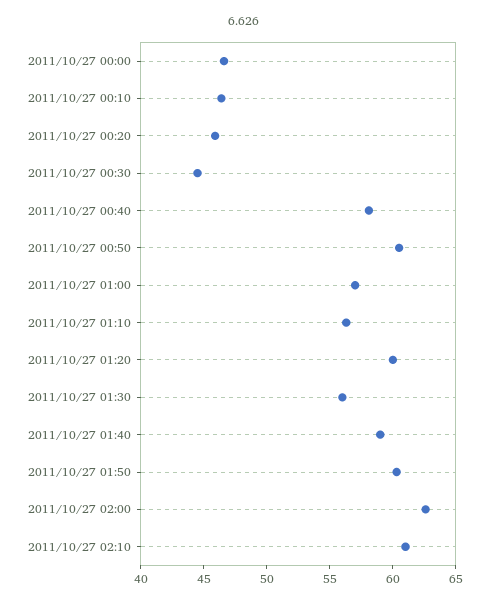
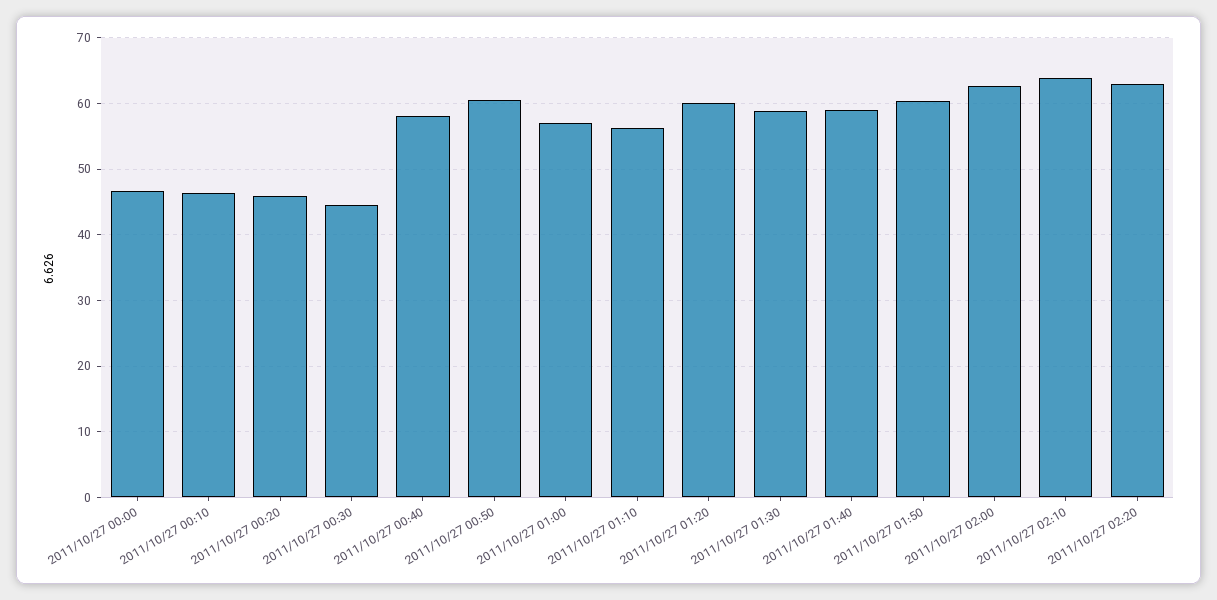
2011/10/27 01:30: 56 -> 59
2011/10/27 02:10: 61 -> 64
2011/10/27 02:20: none -> 63

